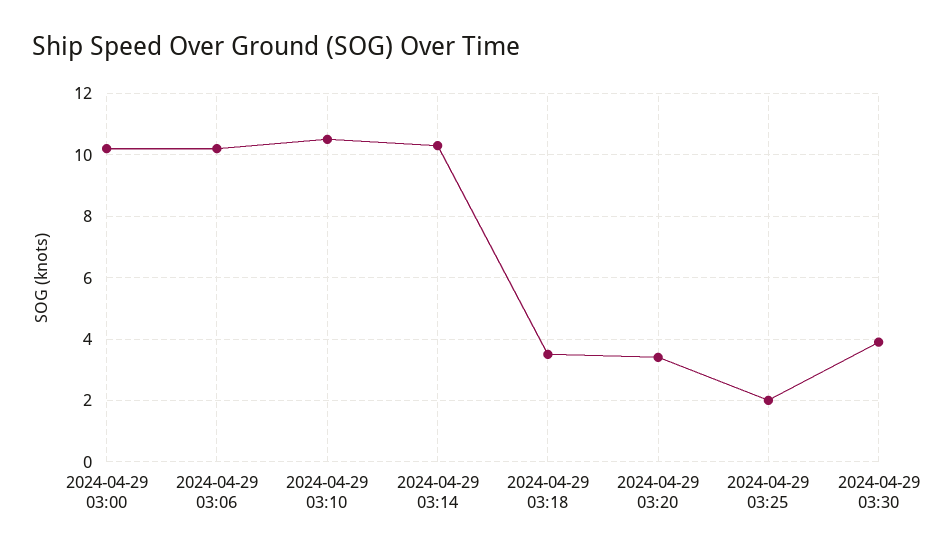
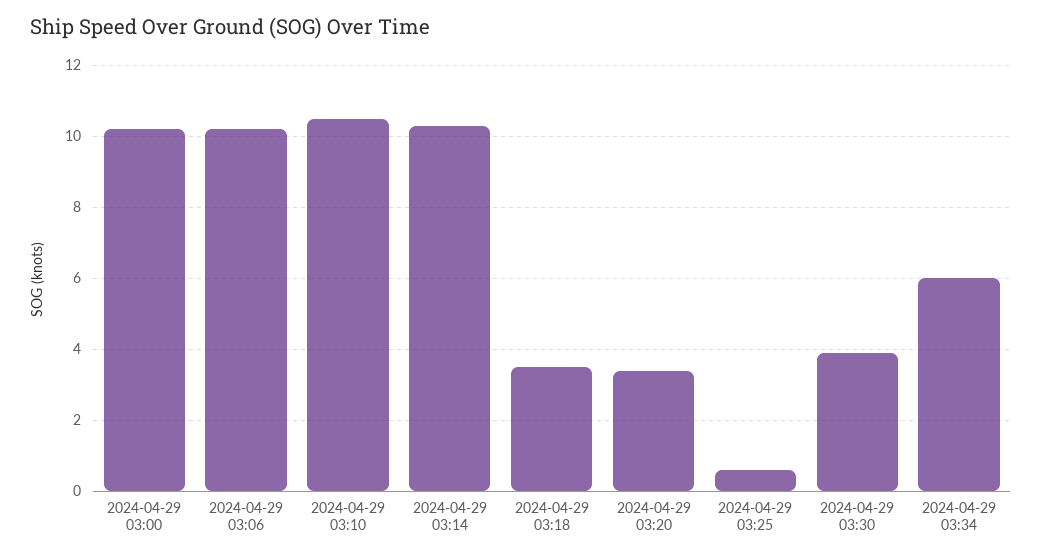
2024-04-29 03:25: 2 -> 0.5
2024-04-29 03:34: none -> 6

